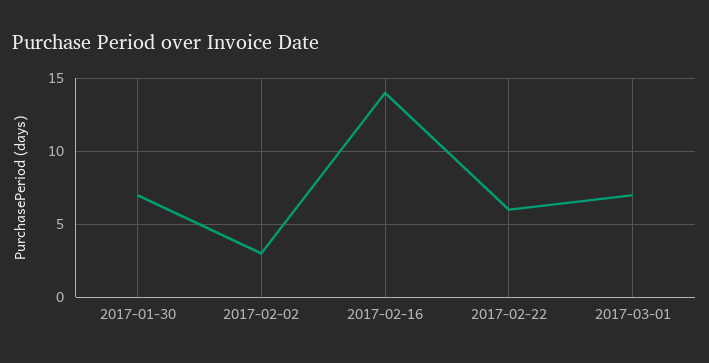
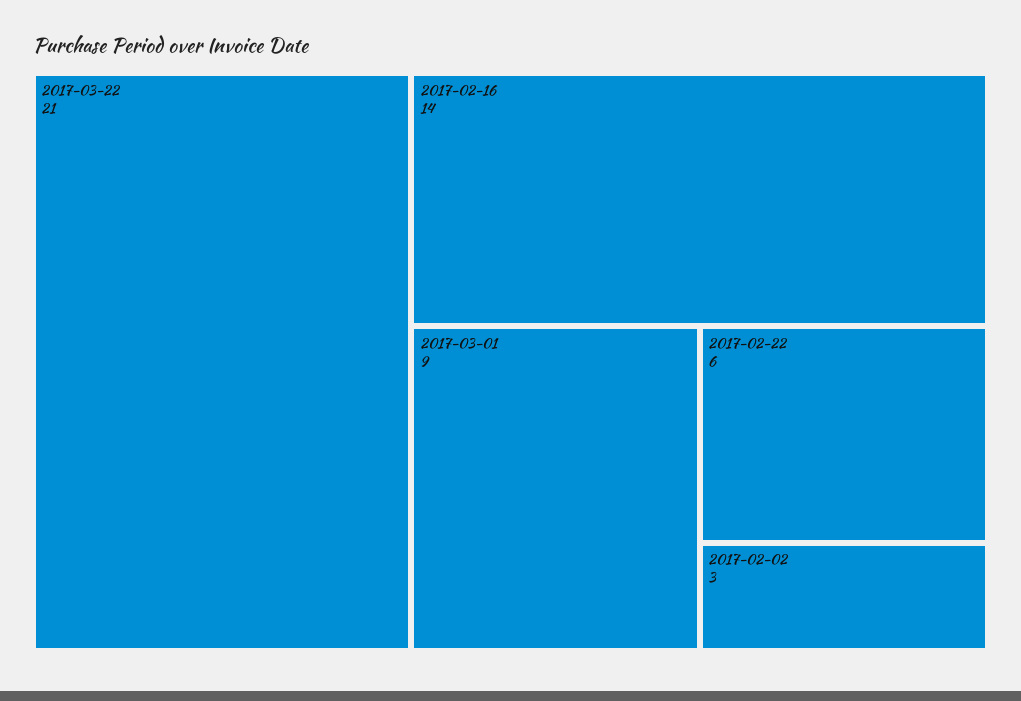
2017-01-30: 7 -> none
2017-03-01: 7 -> 9
2017-03-22: none -> 21

